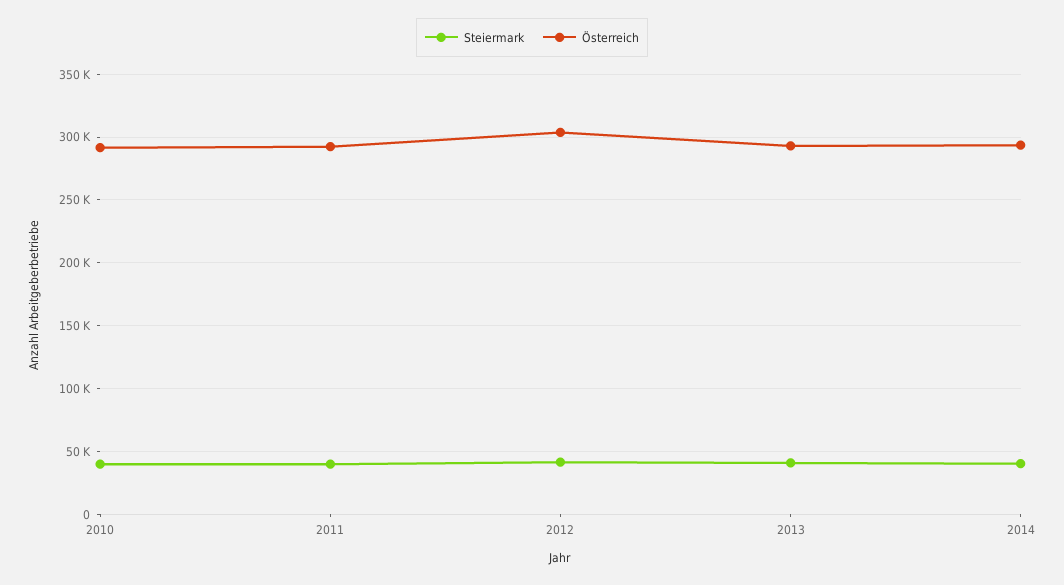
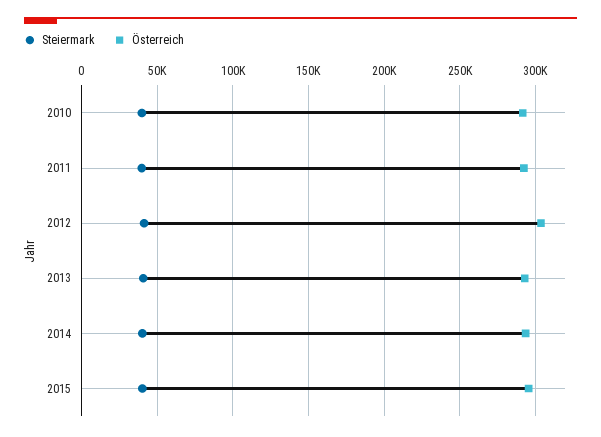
Steiermark, 2015: none -> 40000
Österreich, 2015: none -> 295000

